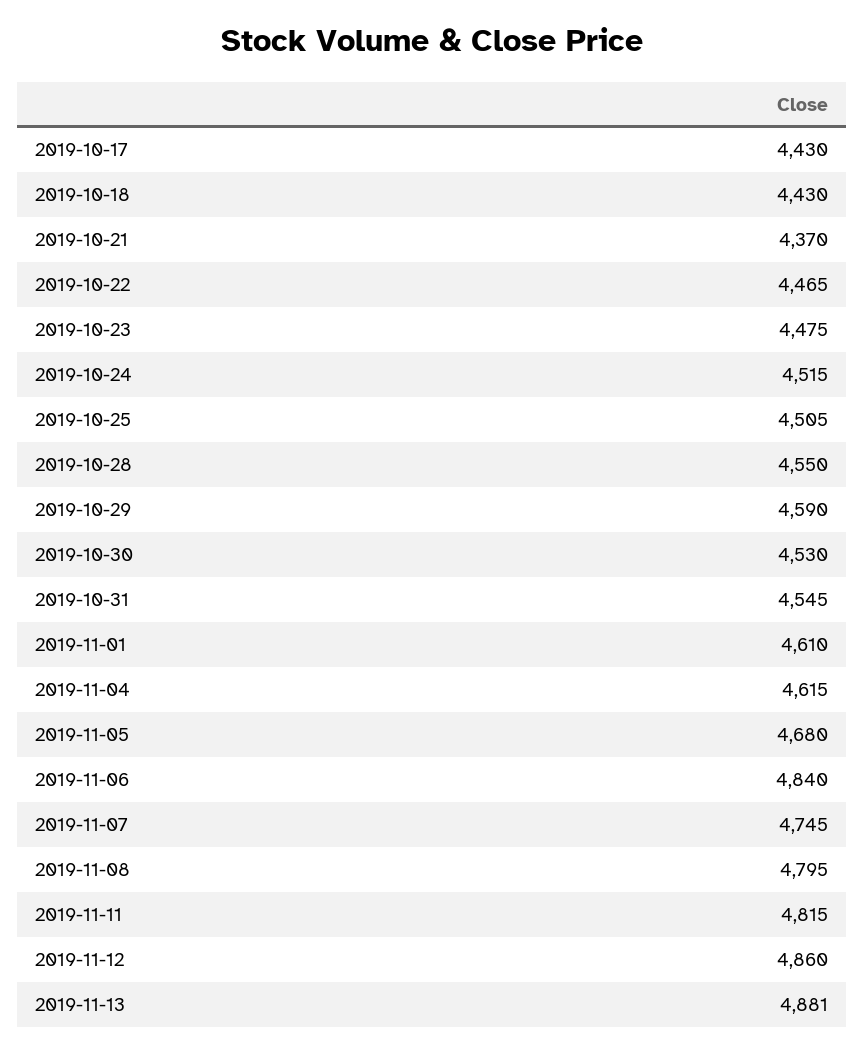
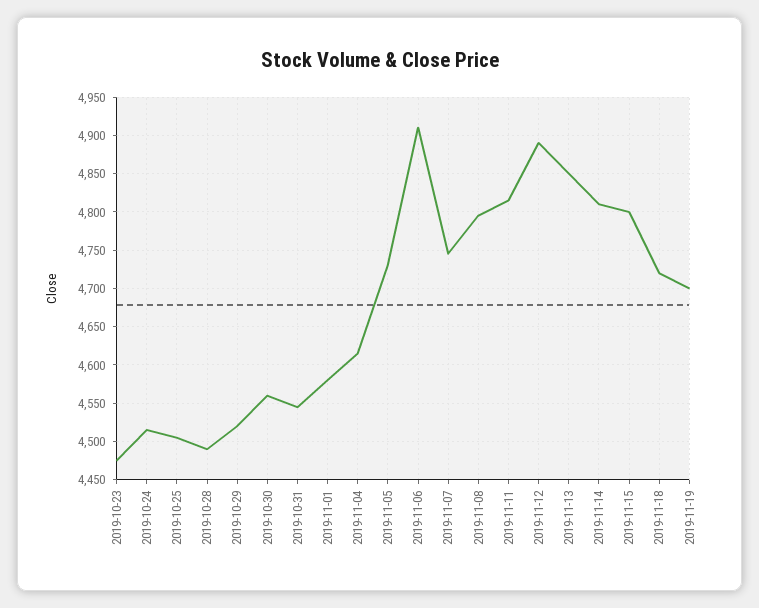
2019-10-17: 4430 -> none
2019-10-18: 4430 -> none
2019-10-21: 4370 -> none
2019-10-22: 4465 -> none
2019-10-28: 4550 -> 4490
2019-10-29: 4590 -> 4520
2019-10-30: 4530 -> 4560
2019-11-01: 4610 -> 4580
2019-11-05: 4680 -> 4730
2019-11-06: 4840 -> 4910
2019-11-12: 4860 -> 4890
2019-11-13: 4881 -> 4850
2019-11-14: none -> 4810
2019-11-15: none -> 4800
2019-11-18: none -> 4720
2019-11-19: none -> 4700

